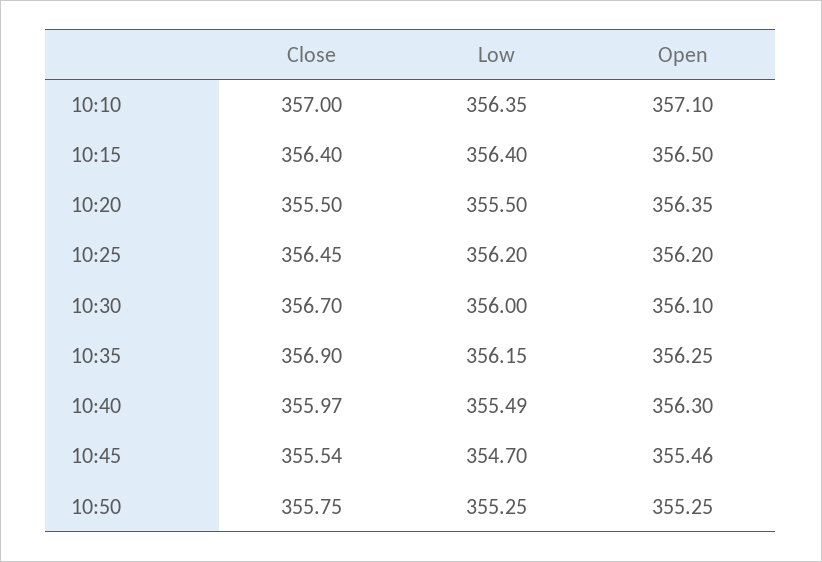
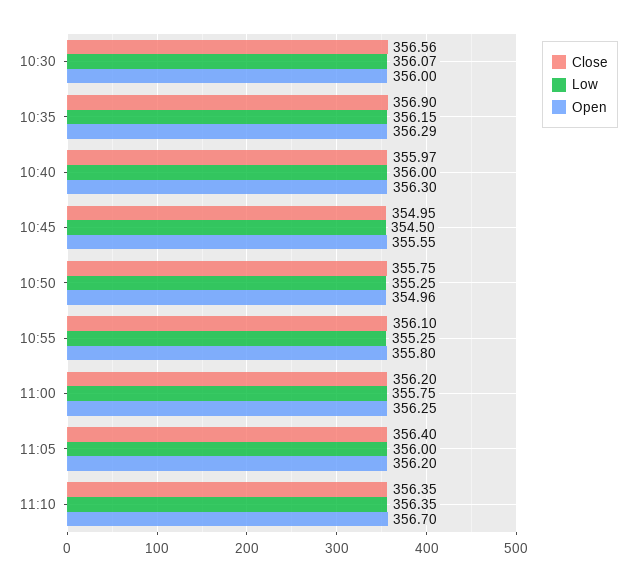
Close, 10:10: 357 -> none
Low, 10:10: 356.35 -> none
Open, 10:10: 357.1 -> none
Close, 10:15: 356.4 -> none
Low, 10:15: 356.4 -> none
Open, 10:15: 356.5 -> none
Close, 10:20: 355.5 -> none
Low, 10:20: 355.5 -> none
Open, 10:20: 356.35 -> none
Close, 10:25: 356.45 -> none
Low, 10:25: 356.2 -> none
Open, 10:25: 356.2 -> none
Close, 10:30: 356.7 -> 356.56
Low, 10:30: 356 -> 356.07
Open, 10:30: 356.1 -> 356
Open, 10:35: 356.25 -> 356.29
Low, 10:40: 355.49 -> 356
Close, 10:45: 355.54 -> 354.95
Low, 10:45: 354.7 -> 354.5
Open, 10:45: 355.46 -> 355.55
Open, 10:50: 355.25 -> 354.96
Close, 10:55: none -> 356.1
Low, 10:55: none -> 355.25
Open, 10:55: none -> 355.8
Close, 11:00: none -> 356.2
Low, 11:00: none -> 355.75
Open, 11:00: none -> 356.25
Close, 11:05: none -> 356.4
Low, 11:05: none -> 356
Open, 11:05: none -> 356.2
Close, 11:10: none -> 356.35
Low, 11:10: none -> 356.35
Open, 11:10: none -> 356.7

